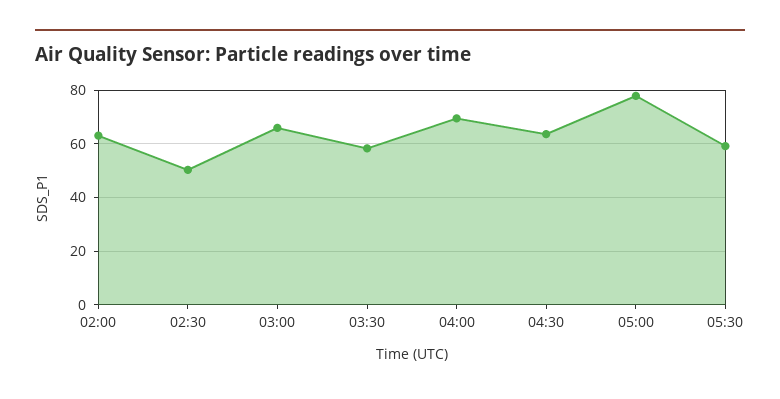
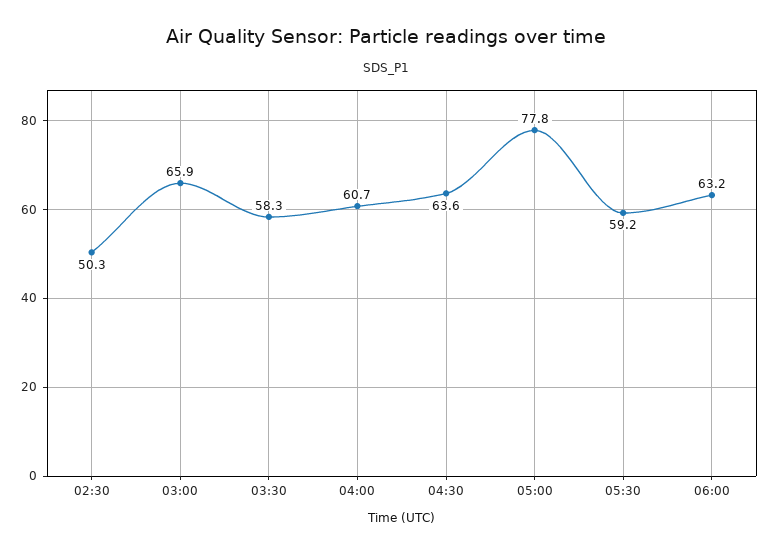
02:00: 62.5 -> none
04:00: 70 -> 60.7
06:00: none -> 63.2

